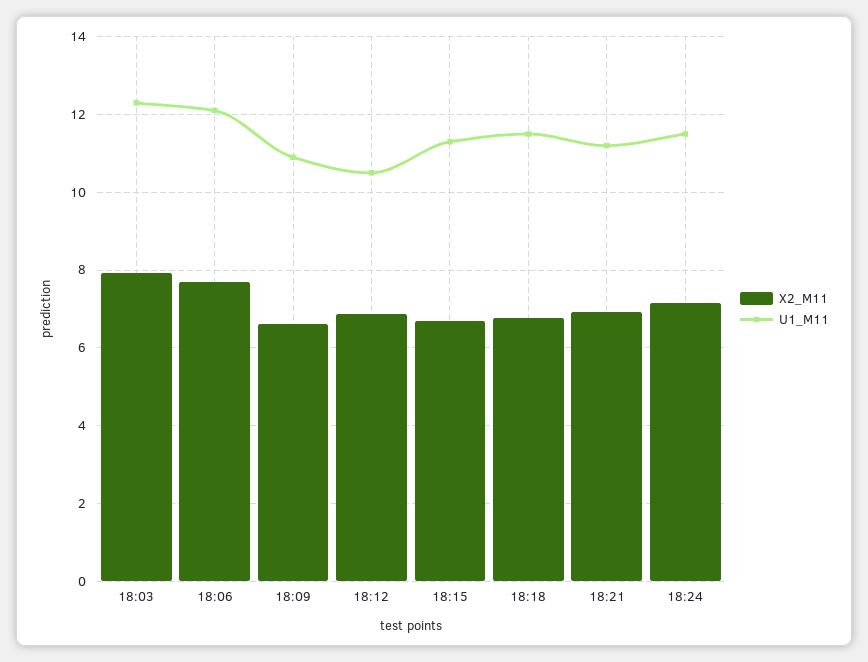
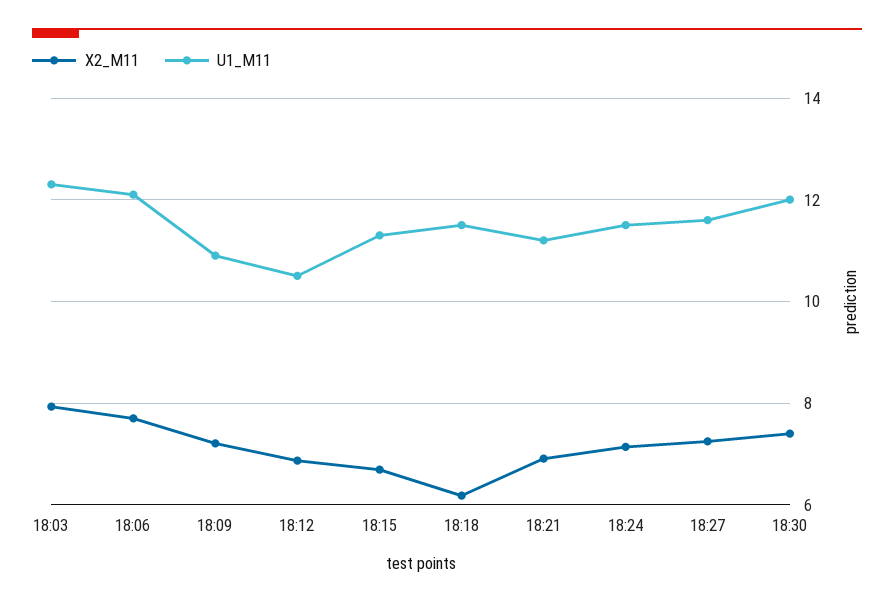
X2_M11, 18:09: 6.6 -> 7.2
X2_M11, 18:18: 6.8 -> 6.2
X2_M11, 18:27: none -> 7.2
U1_M11, 18:27: none -> 11.6
X2_M11, 18:30: none -> 7.4
U1_M11, 18:30: none -> 12

